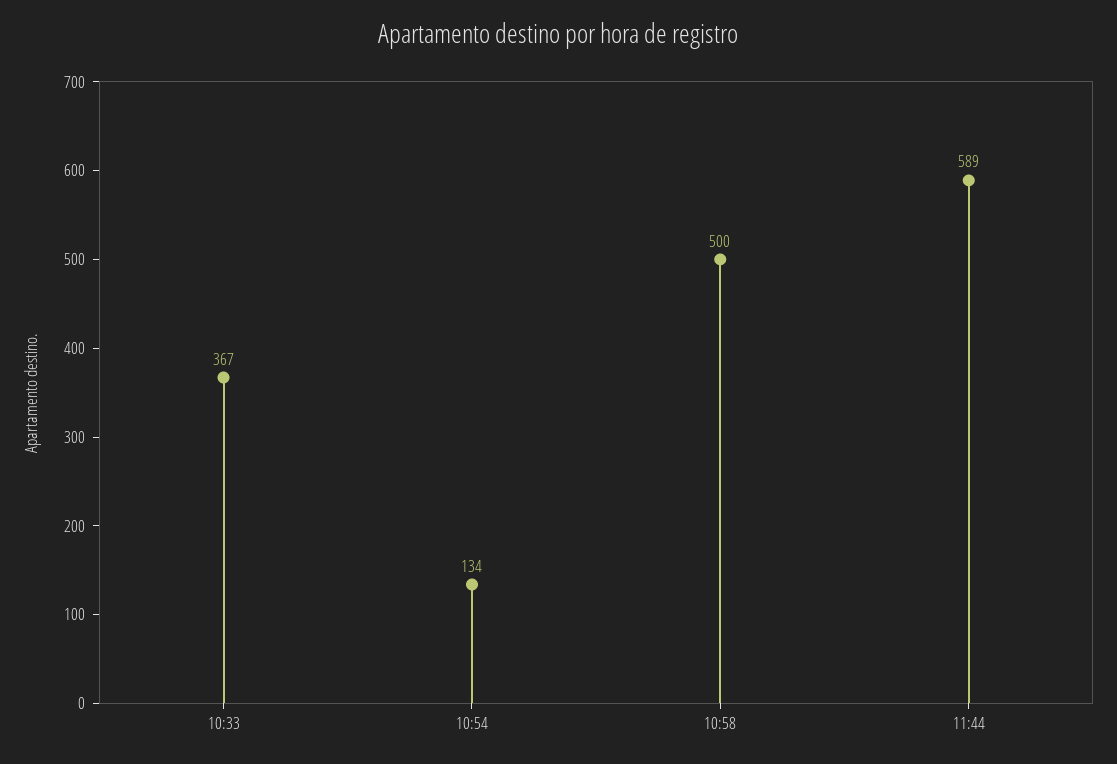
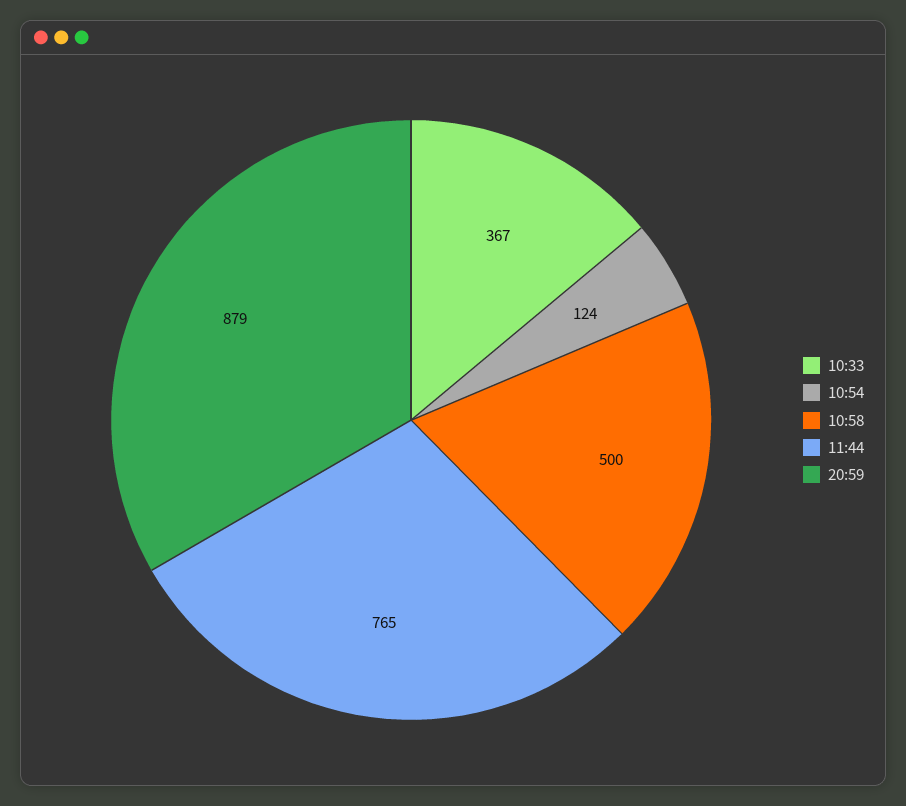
10:54: 134 -> 124
11:44: 589 -> 765
20:59: none -> 879

